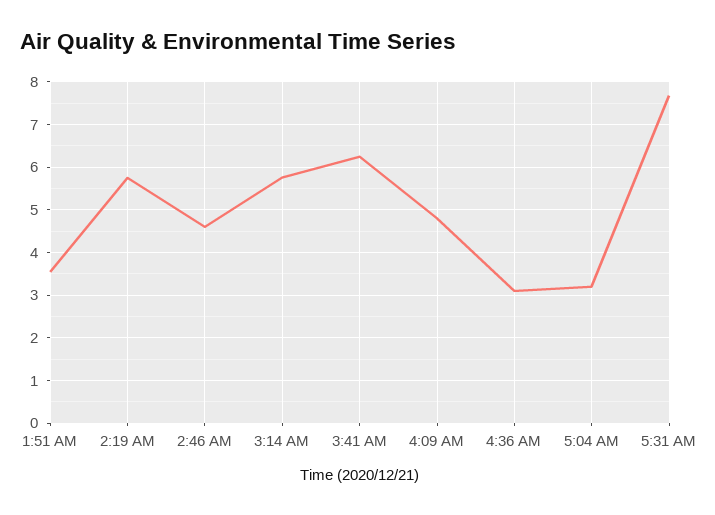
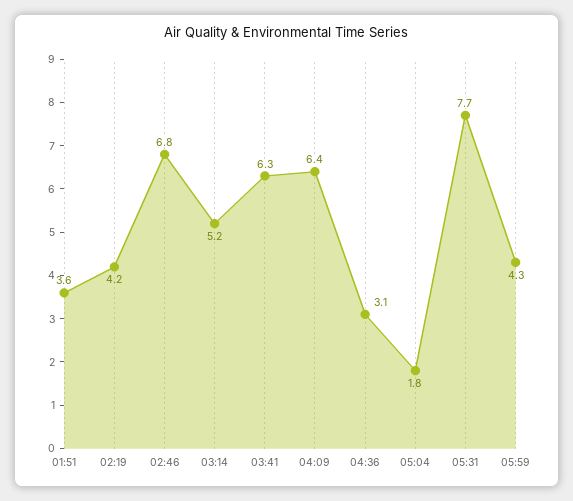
2:19 AM: 5.8 -> 4.2
2:46 AM: 4.6 -> 6.8
3:14 AM: 5.8 -> 5.2
4:09 AM: 4.8 -> 6.4
5:04 AM: 3.2 -> 1.8
05:59: none -> 4.3

